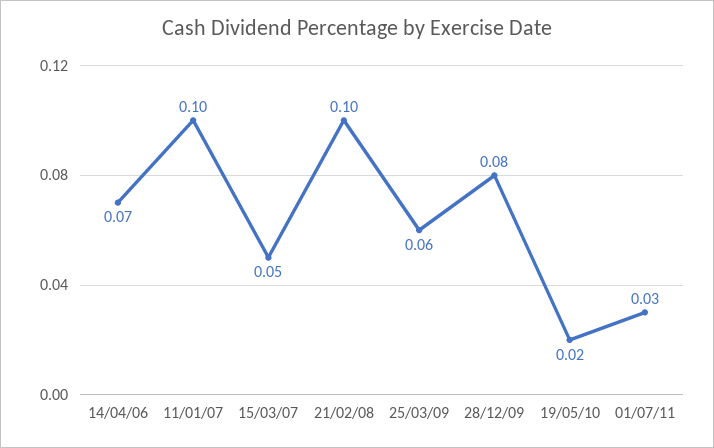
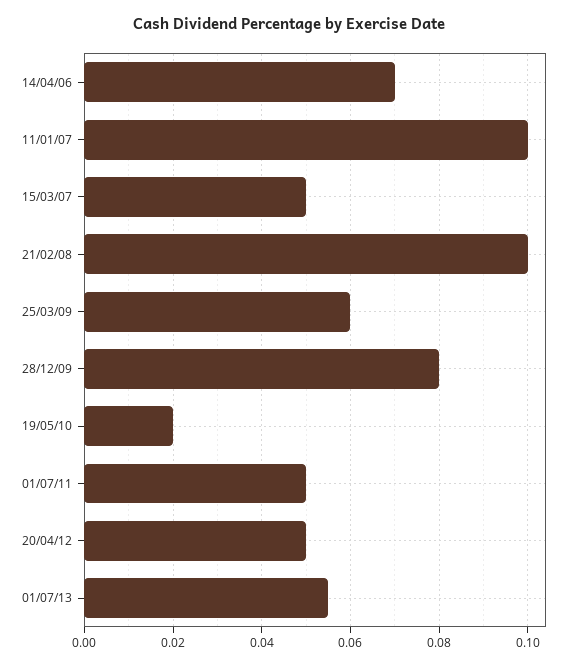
01/07/11: 0.03 -> 0.05
20/04/12: none -> 0.05
01/07/13: none -> 0.055

